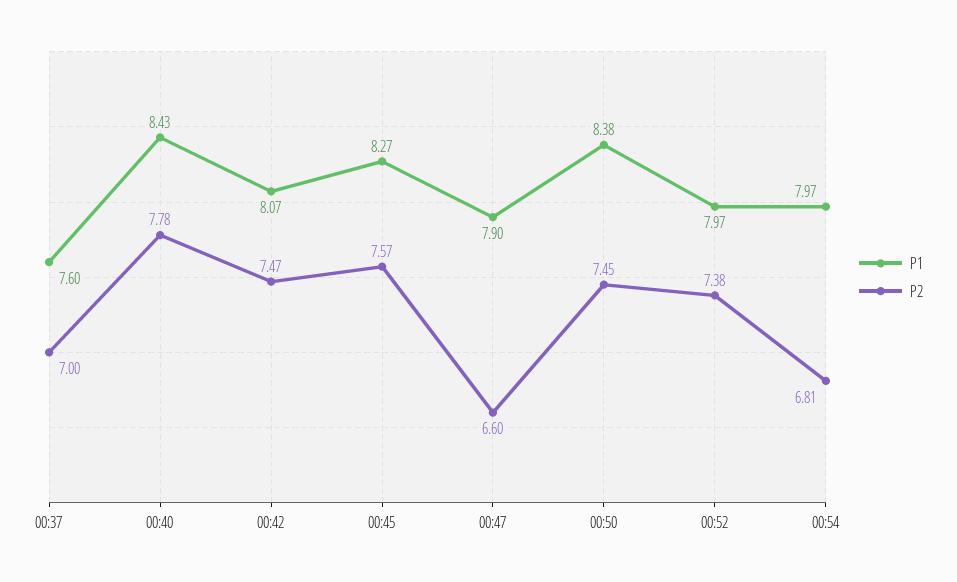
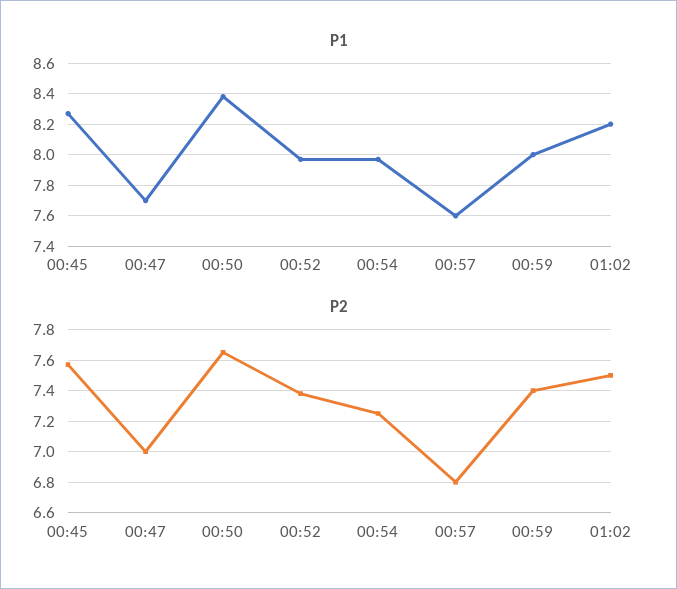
P1, 00:37: 7.6 -> none
P2, 00:37: 7 -> none
P1, 00:40: 8.43 -> none
P2, 00:40: 7.78 -> none
P1, 00:42: 8.07 -> none
P2, 00:42: 7.47 -> none
P1, 00:47: 7.9 -> 7.7
P2, 00:47: 6.6 -> 7
P2, 00:50: 7.45 -> 7.65
P2, 00:54: 6.81 -> 7.25
P1, 00:57: none -> 7.6
P1, 00:59: none -> 8
P1, 01:02: none -> 8.2
P2, 00:57: none -> 6.8
P2, 00:59: none -> 7.4
P2, 01:02: none -> 7.5

